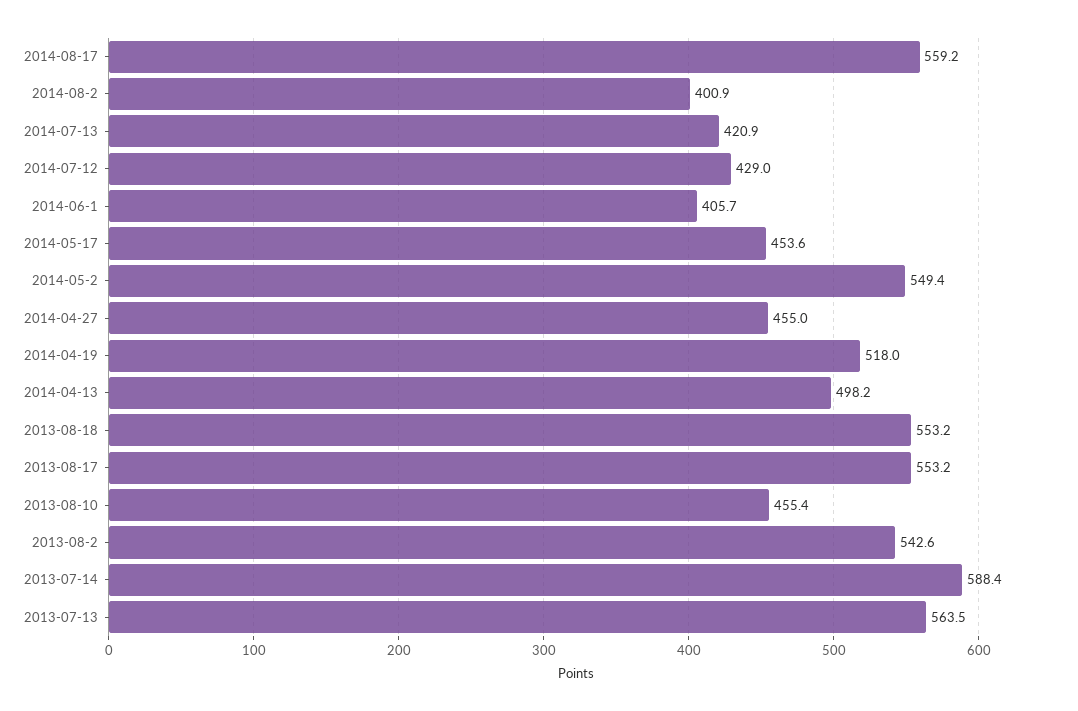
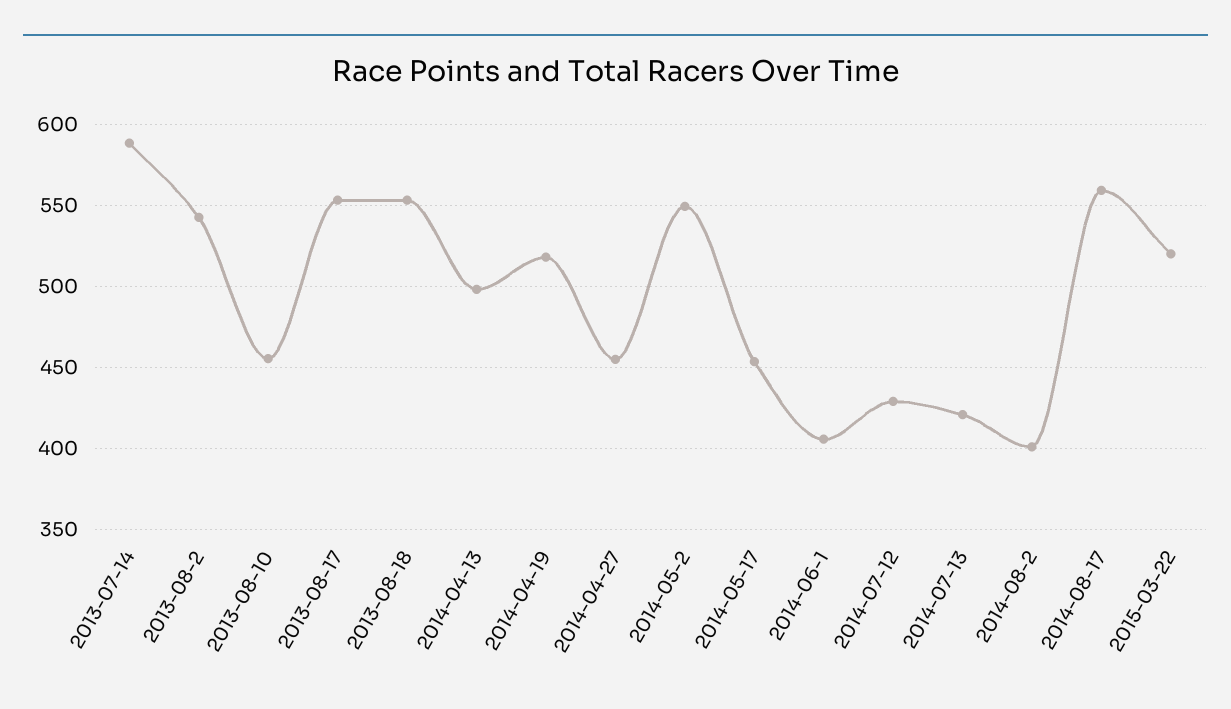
2013-07-13: 563.5 -> none
2015-03-22: none -> 520

